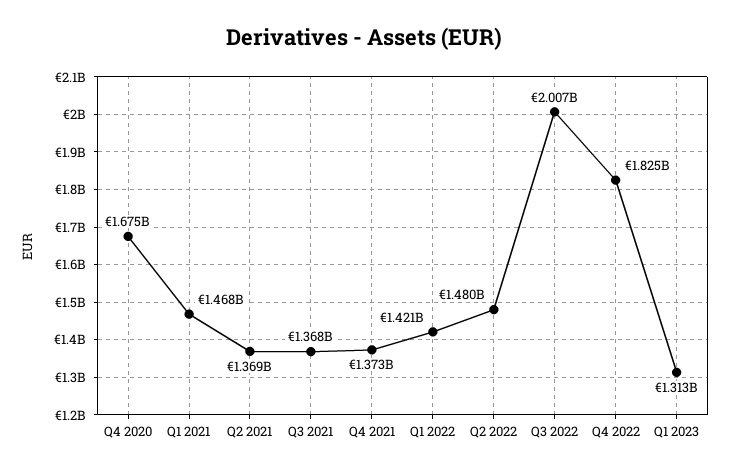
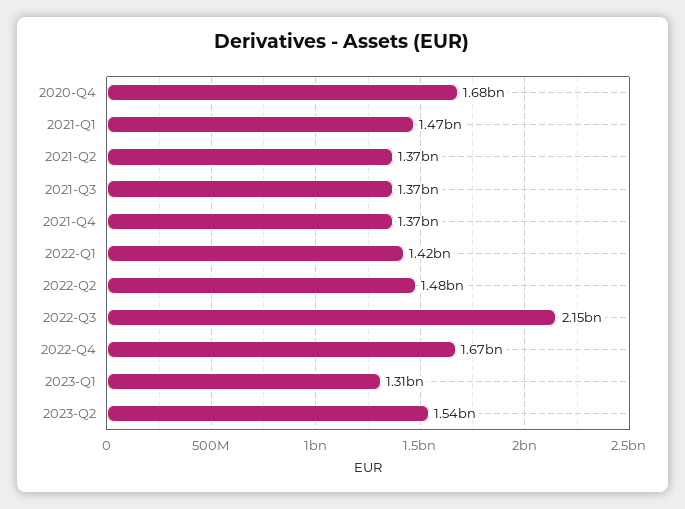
Q3 2022: 2007000000 -> 2150000000
Q4 2022: 1825000000 -> 1670000000
2023-Q2: none -> 1540000000

